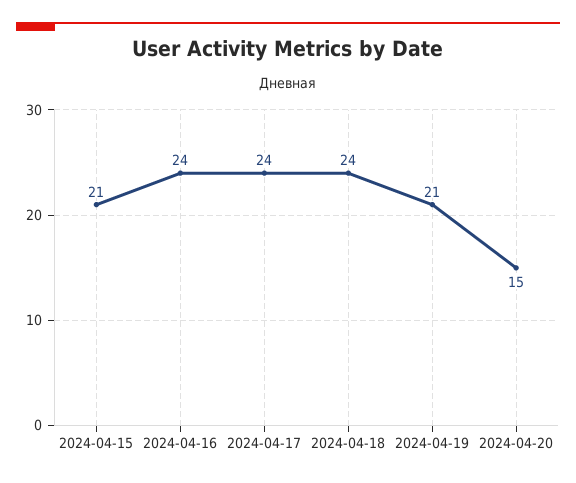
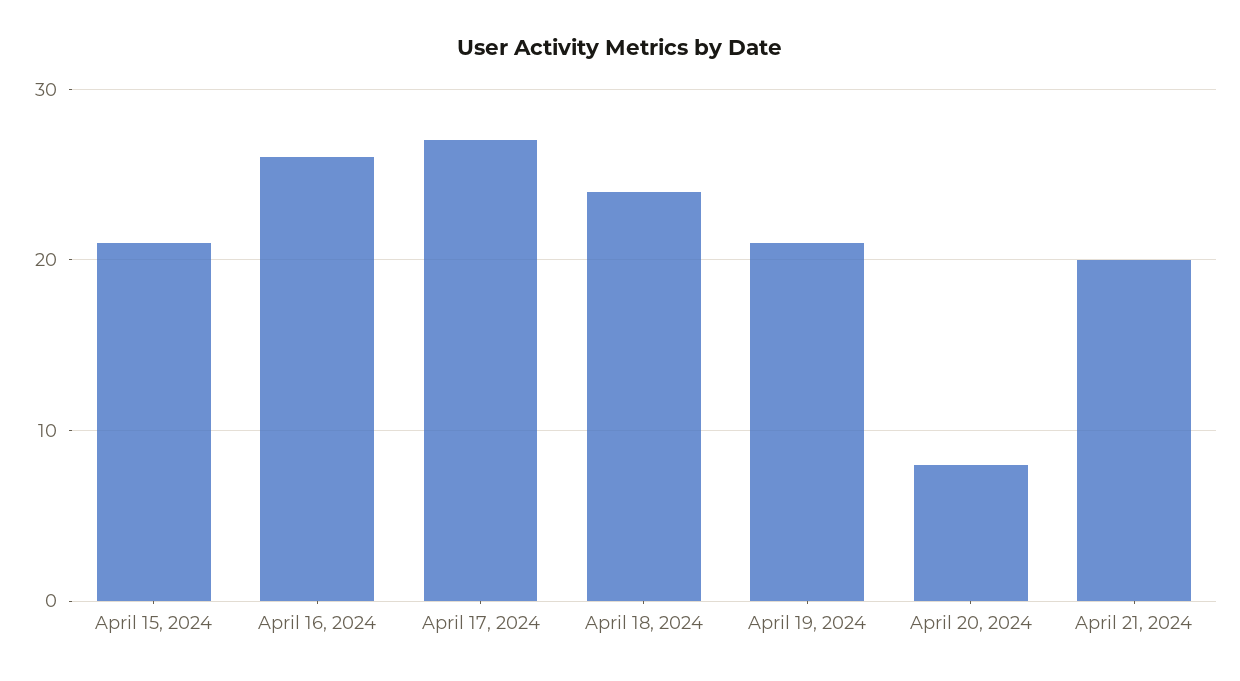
2024-04-16: 24 -> 26
2024-04-17: 24 -> 27
2024-04-20: 15 -> 8
April 21, 2024: none -> 20

